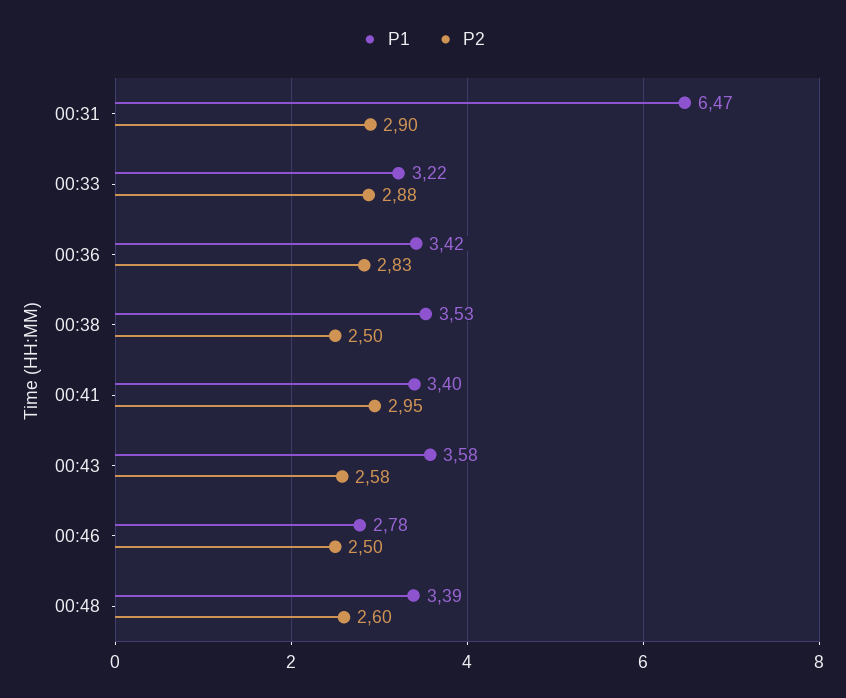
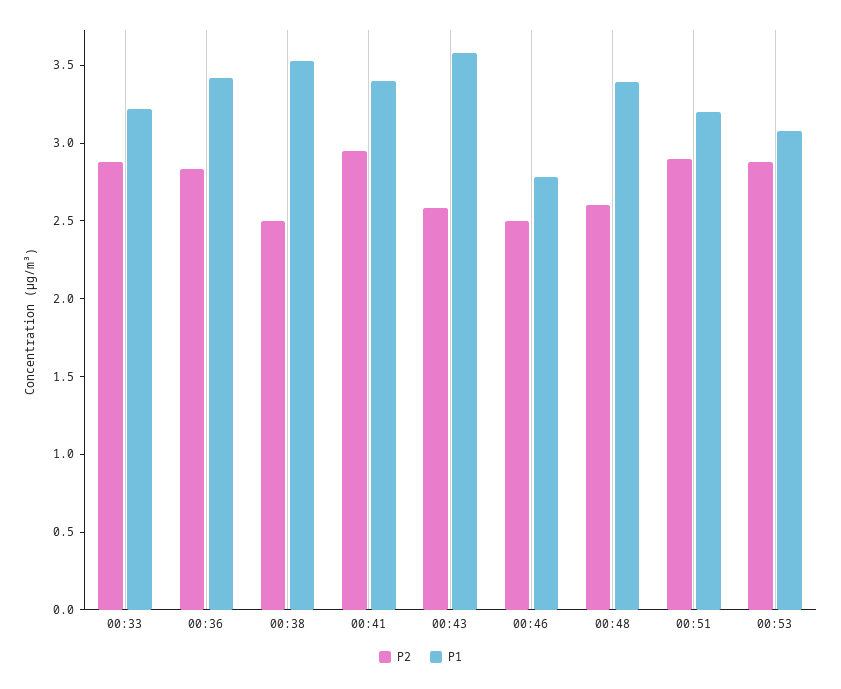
P1, 00:31: 6.47 -> none
P2, 00:31: 2.9 -> none
P2, 00:51: none -> 2.9
P1, 00:51: none -> 3.2
P2, 00:53: none -> 2.9
P1, 00:53: none -> 3.1

